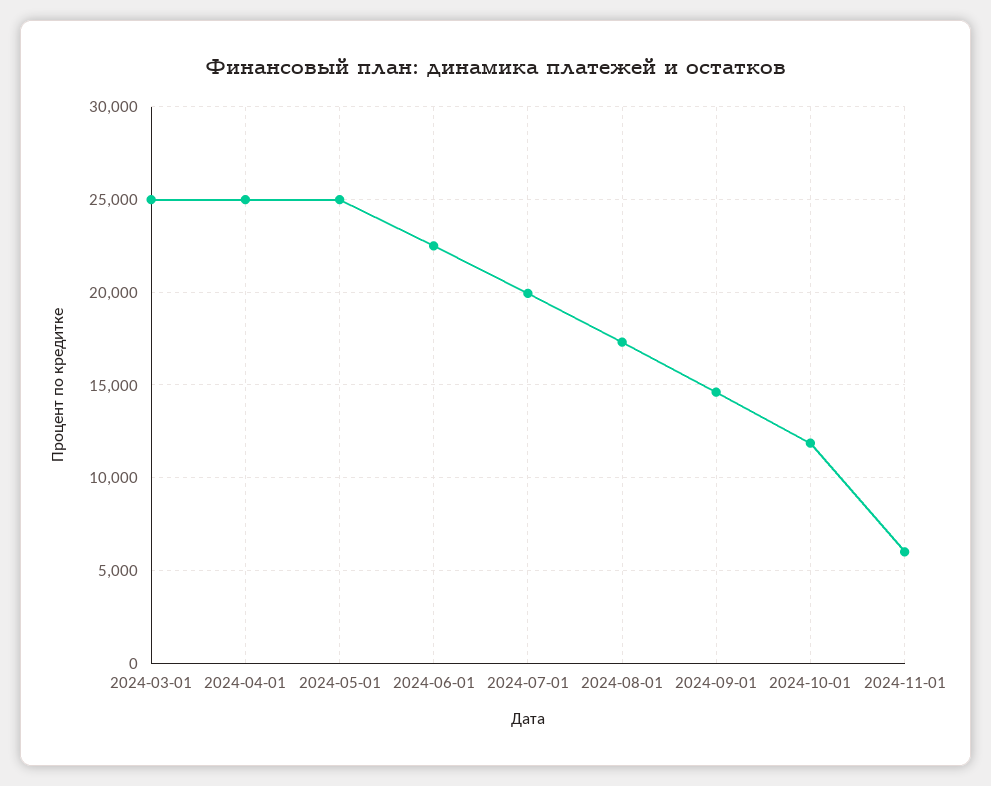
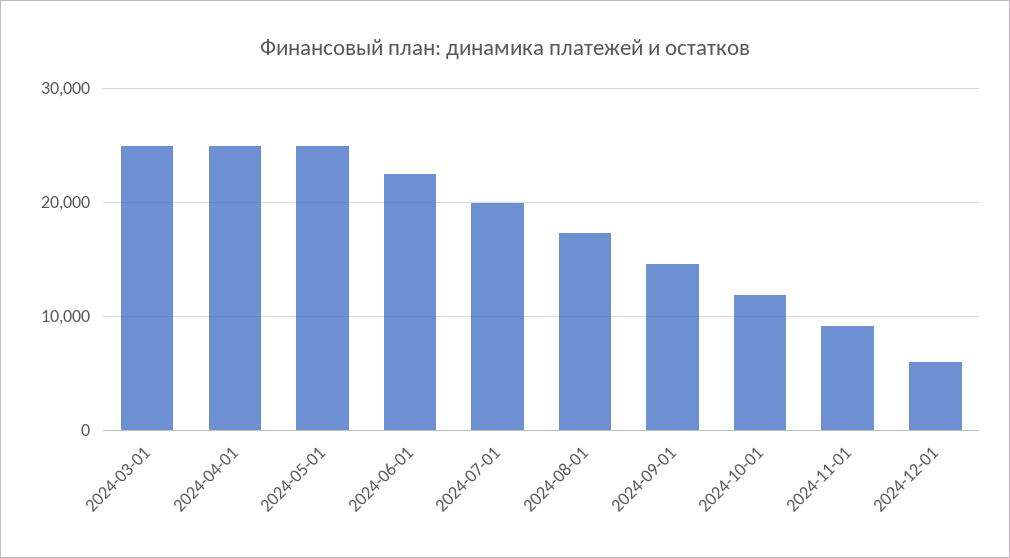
2024-11-01: 6000 -> 9000
2024-12-01: none -> 6000

